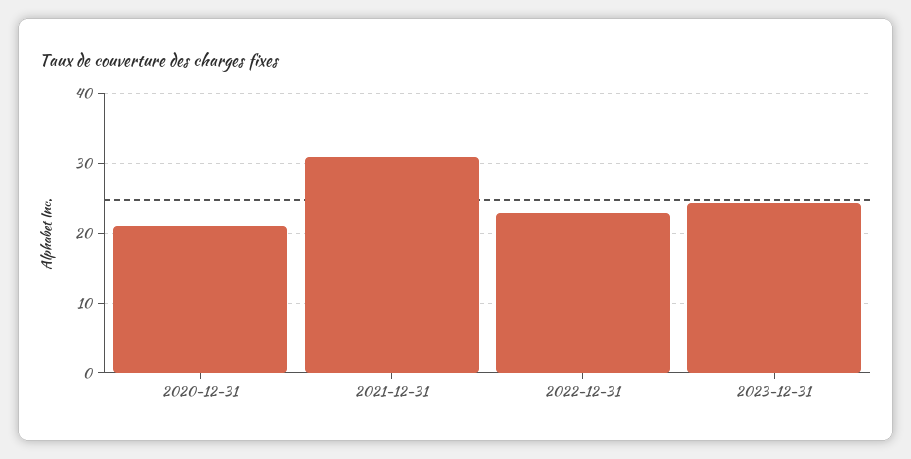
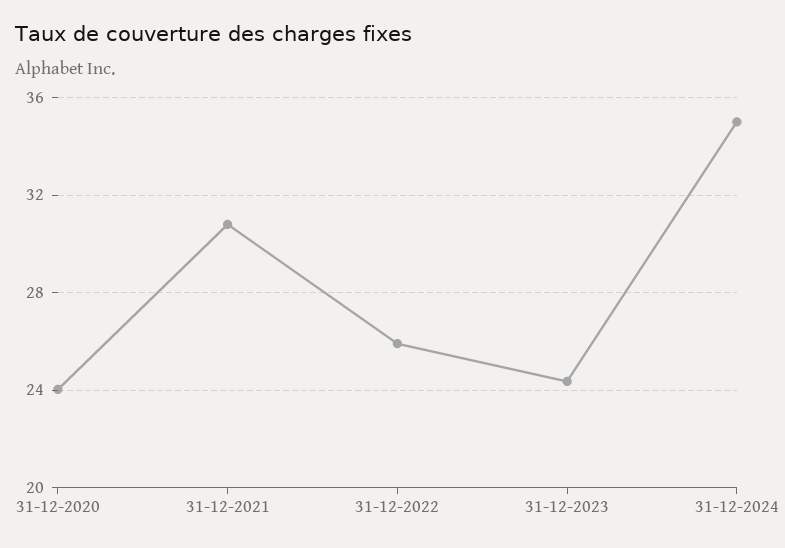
2020-12-31: 21 -> 24
2022-12-31: 23 -> 26
31-12-2024: none -> 35

